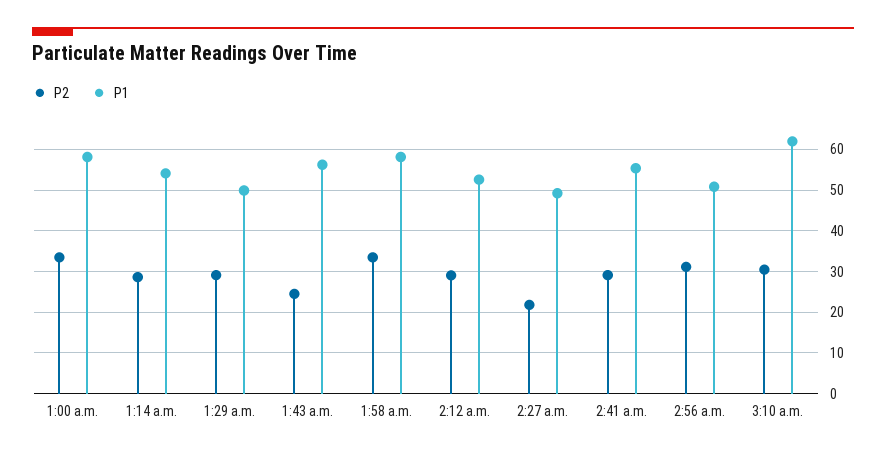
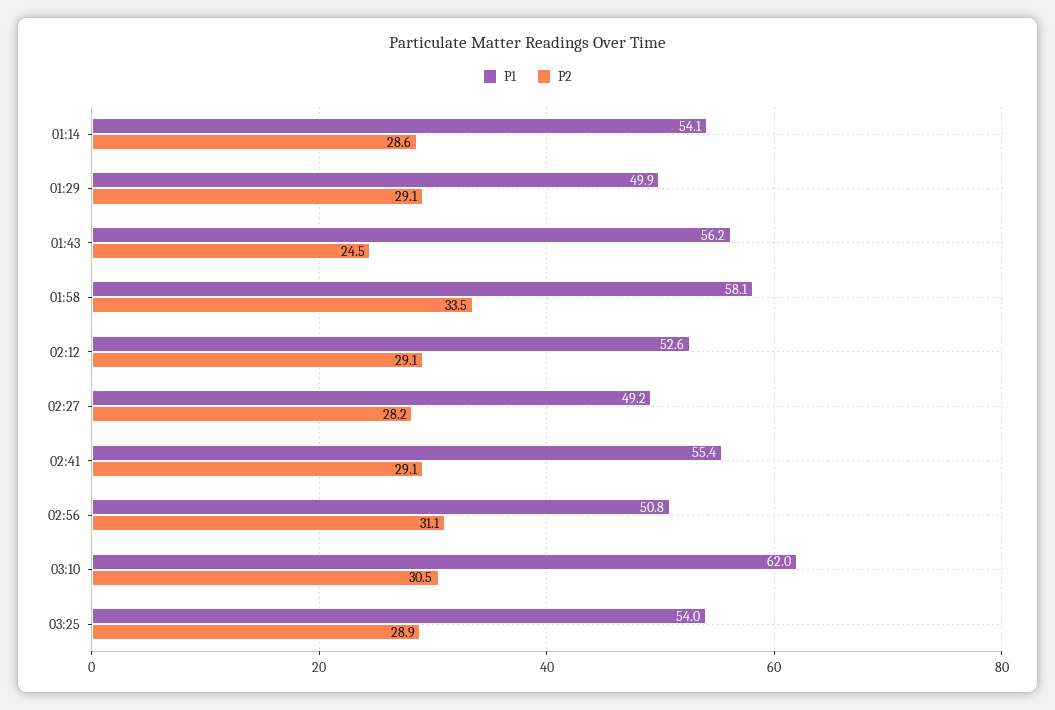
P2, 1:00 a.m.: 34 -> none
P1, 1:00 a.m.: 58 -> none
P2, 2:27 a.m.: 22 -> 28.2
P1, 03:25: none -> 54
P2, 03:25: none -> 28.9

